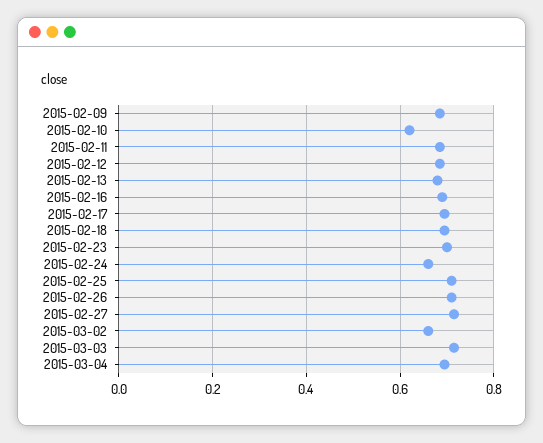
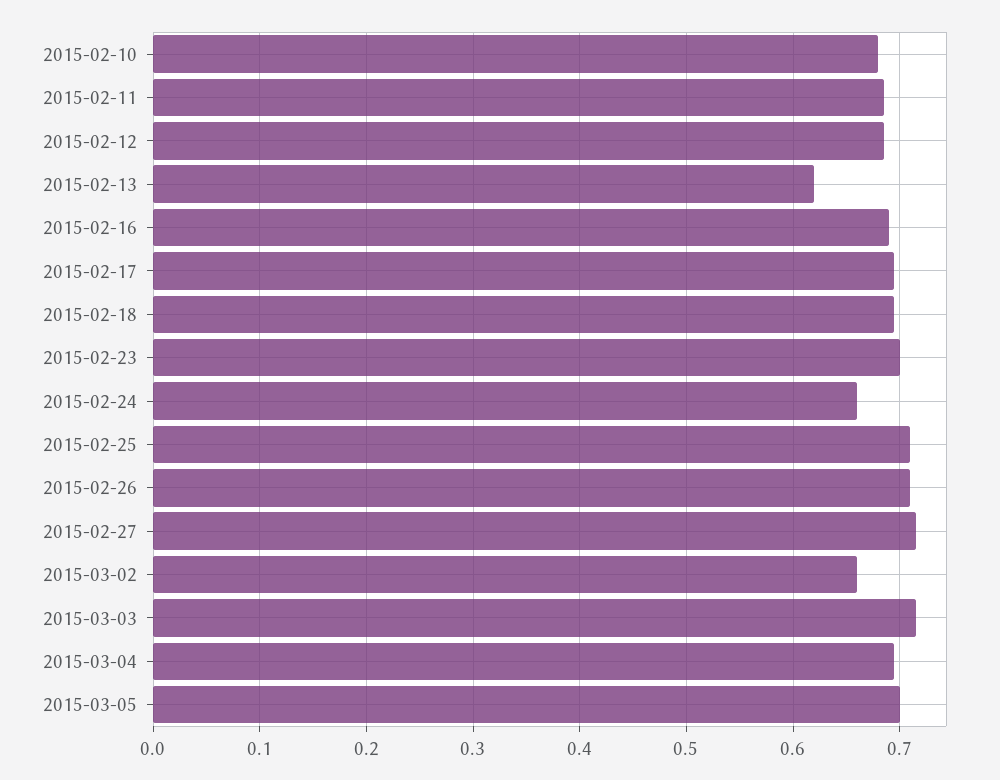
2015-02-09: 0.68 -> none
2015-02-10: 0.62 -> 0.68
2015-02-13: 0.68 -> 0.62
2015-03-05: none -> 0.7

